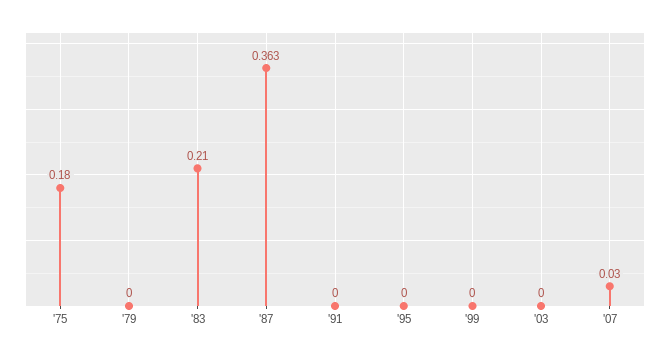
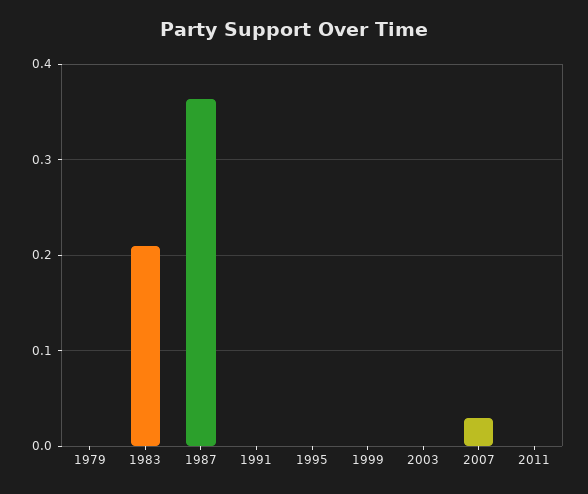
'75: 0.18 -> none
2011: none -> 0

